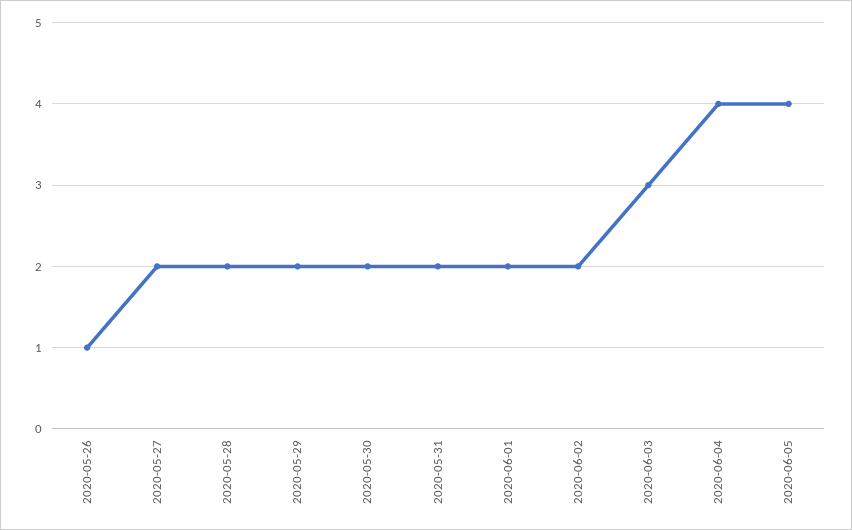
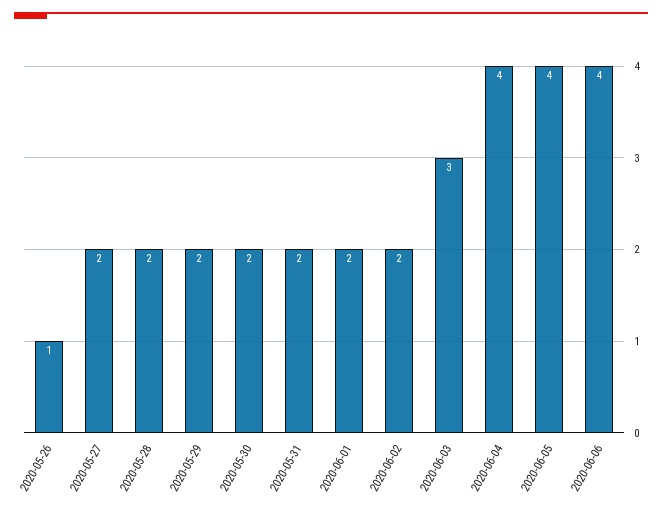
2020-06-06: none -> 4

